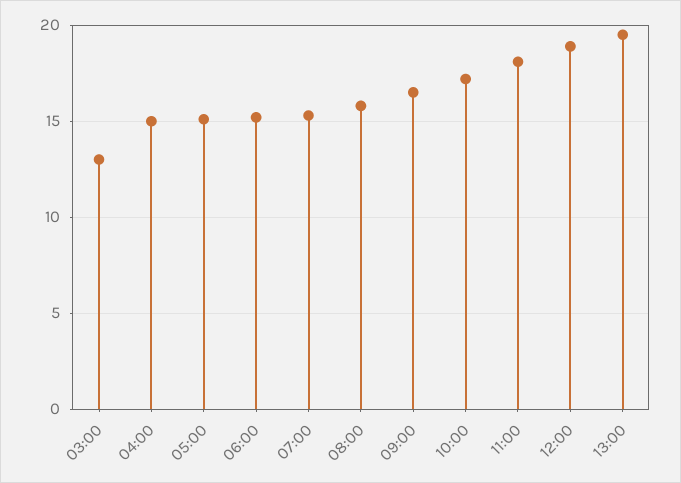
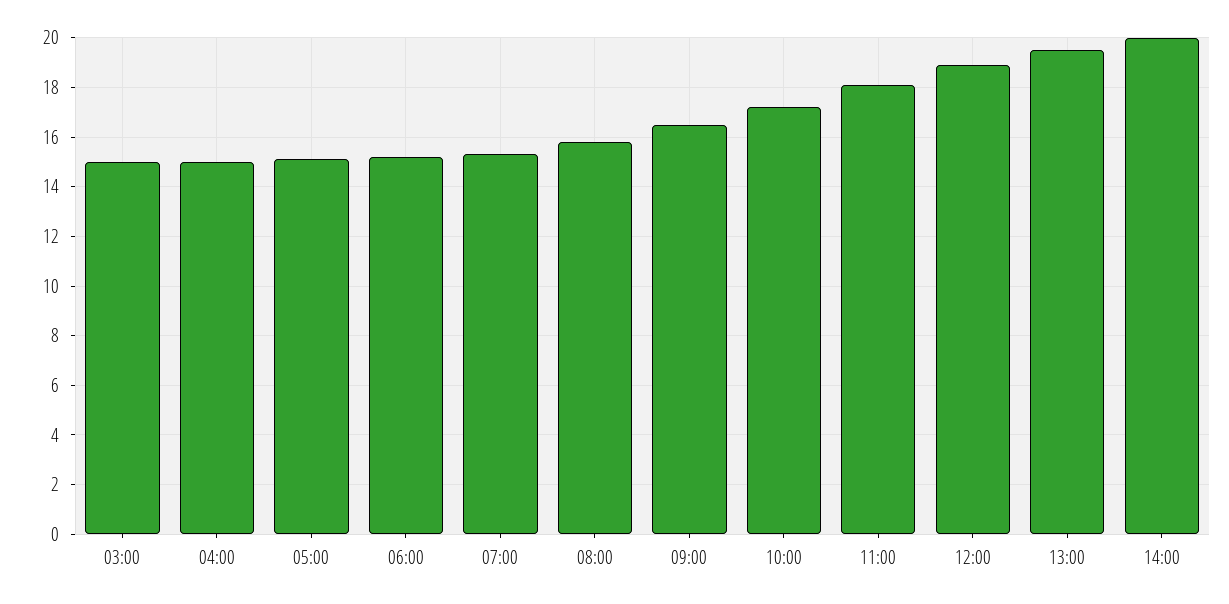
03:00: 13 -> 15
14:00: none -> 20

